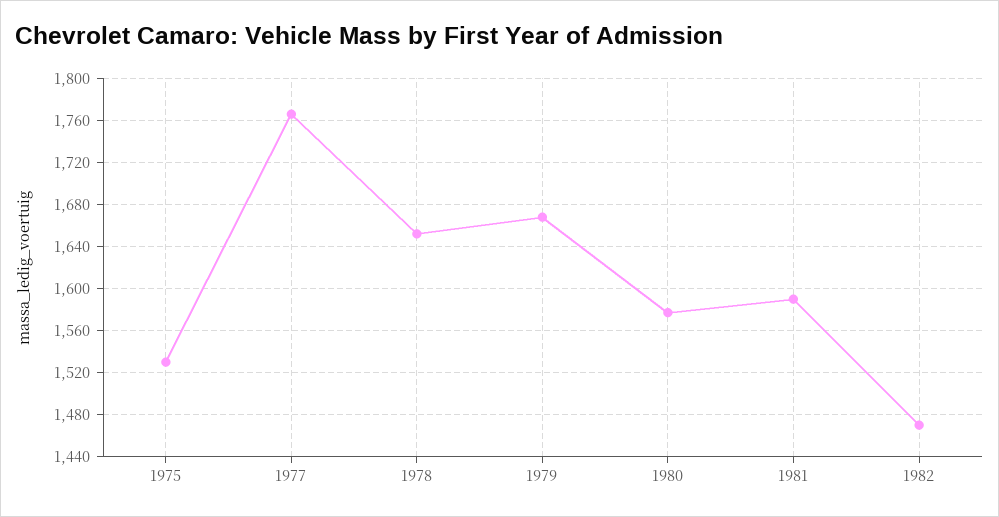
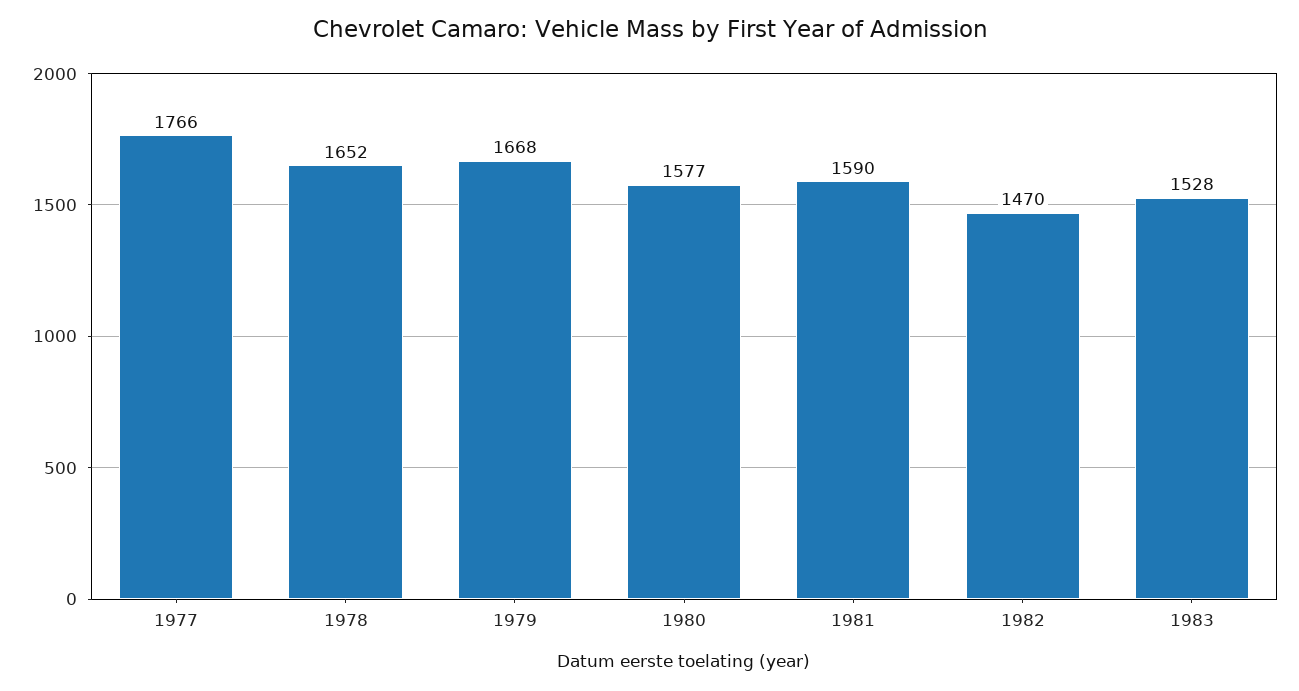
1975: 1530 -> none
1983: none -> 1528

